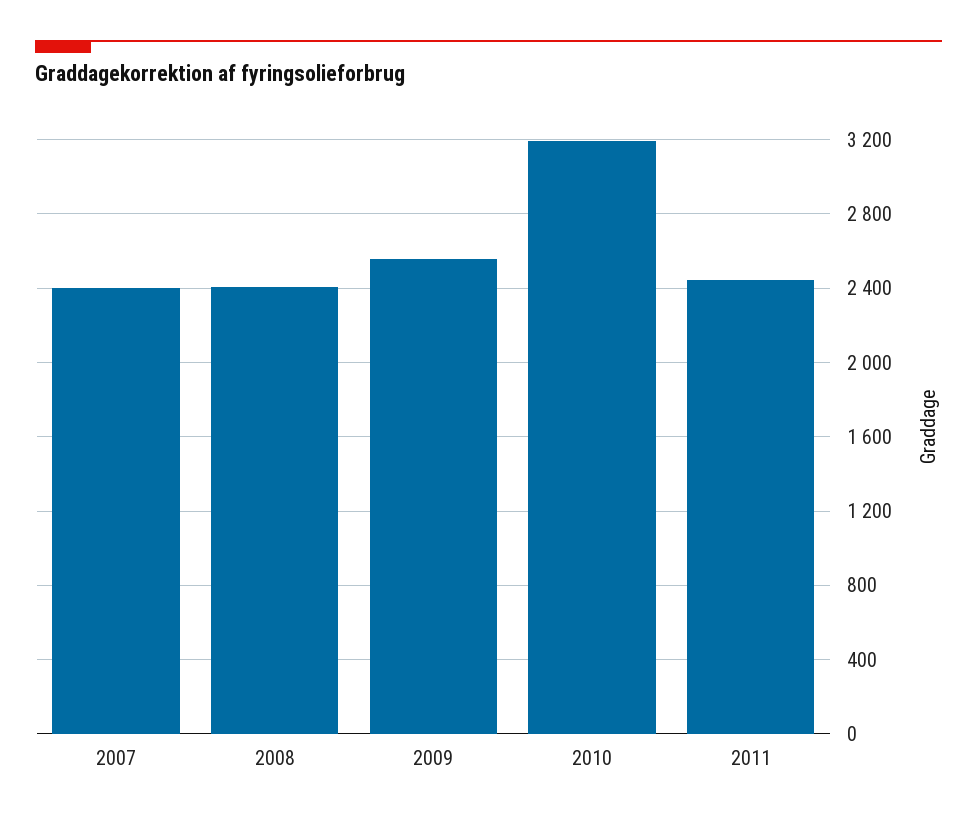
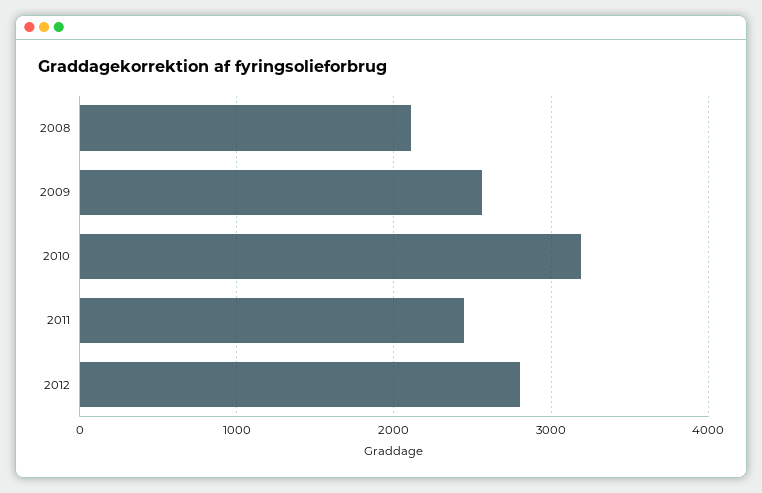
2007: 2400 -> none
2008: 2400 -> 2100
2012: none -> 2800

